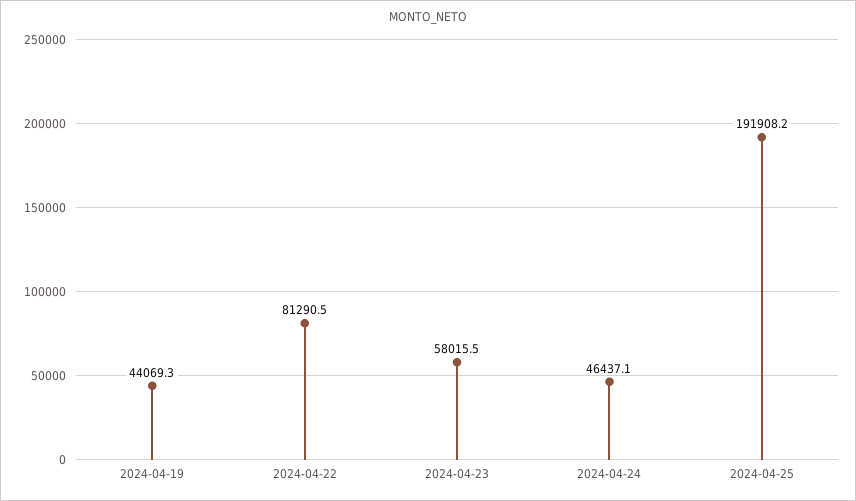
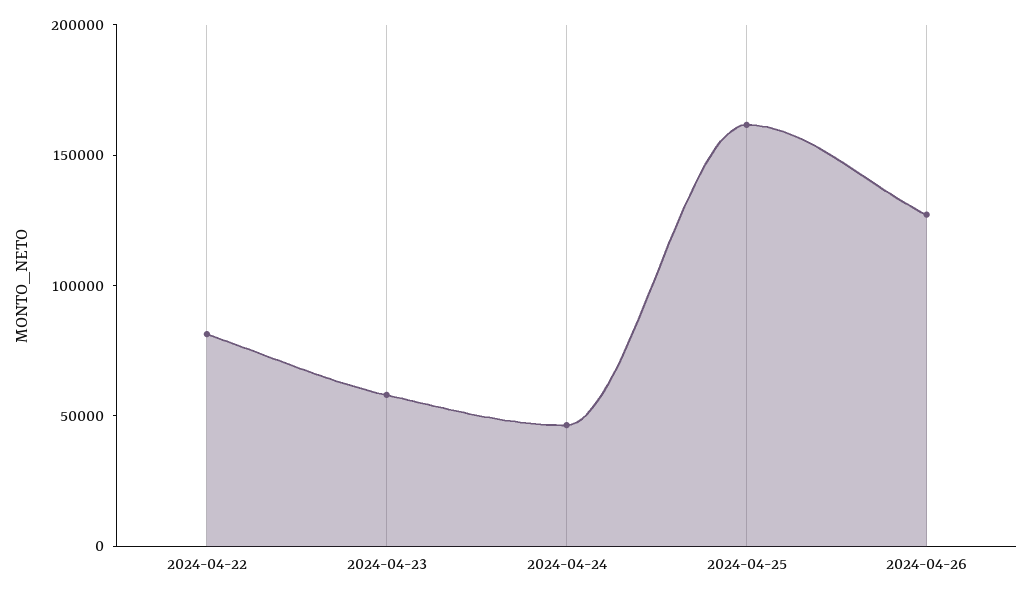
2024-04-19: 44069.3 -> none
2024-04-25: 191908.2 -> 160000
2024-04-26: none -> 130000

